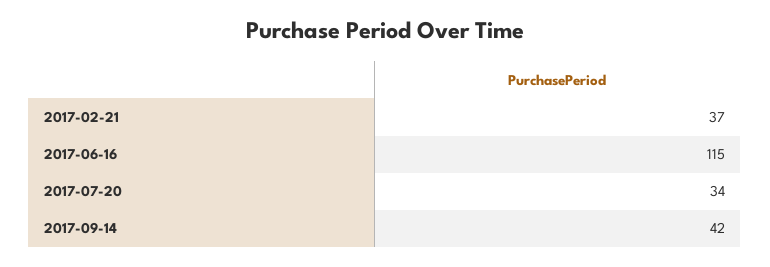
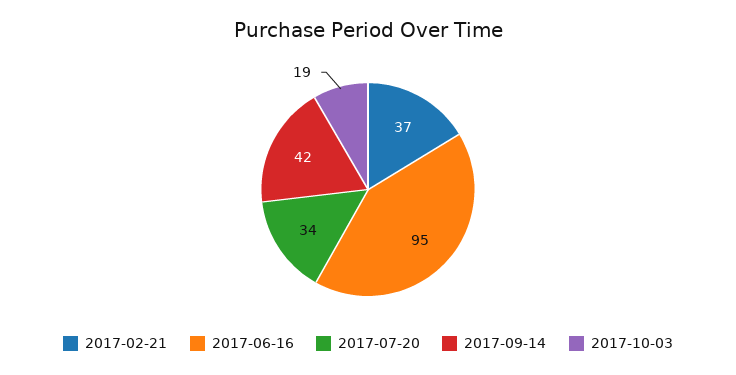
2017-06-16: 115 -> 95
2017-10-03: none -> 19

